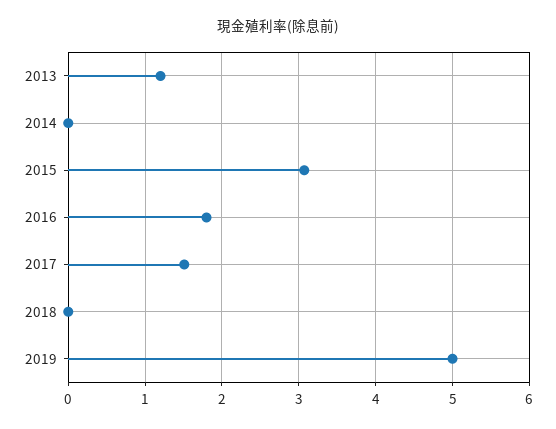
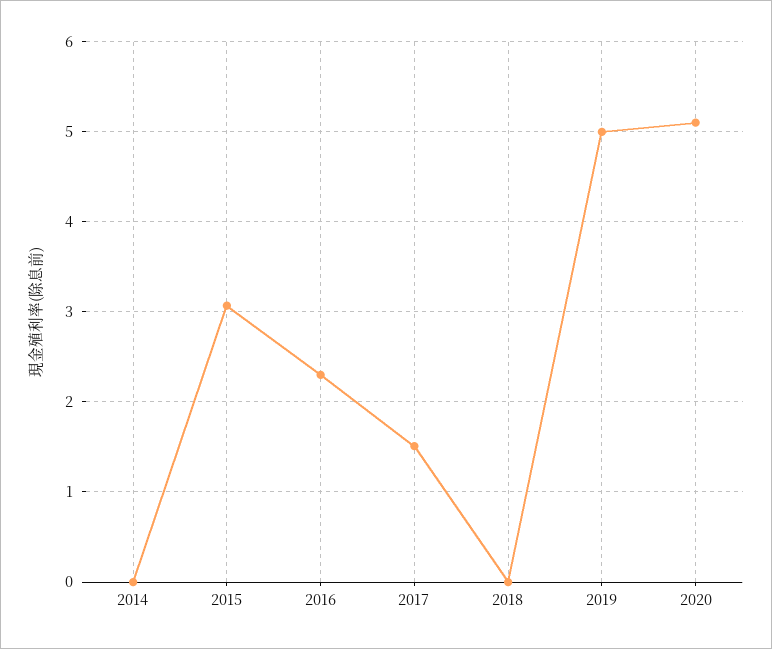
2013: 1.2 -> none
2016: 1.8 -> 2.3
2020: none -> 5.1

